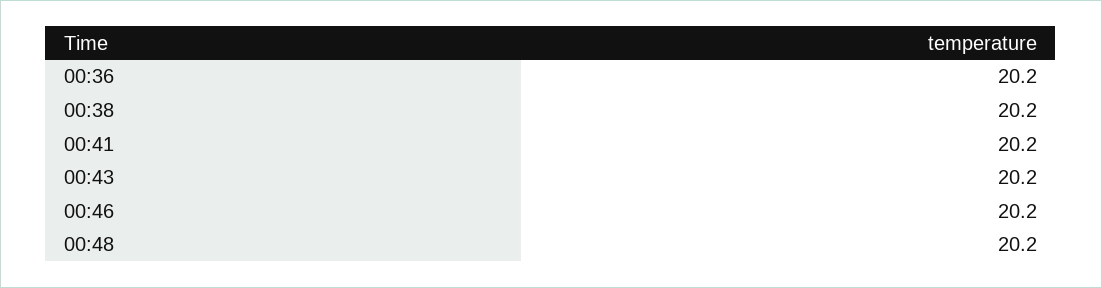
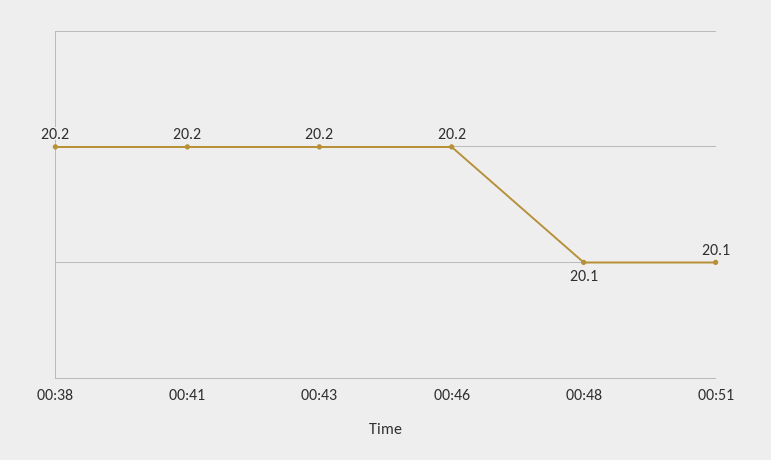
00:36: 20.2 -> none
00:48: 20.2 -> 20.1
00:51: none -> 20.1

